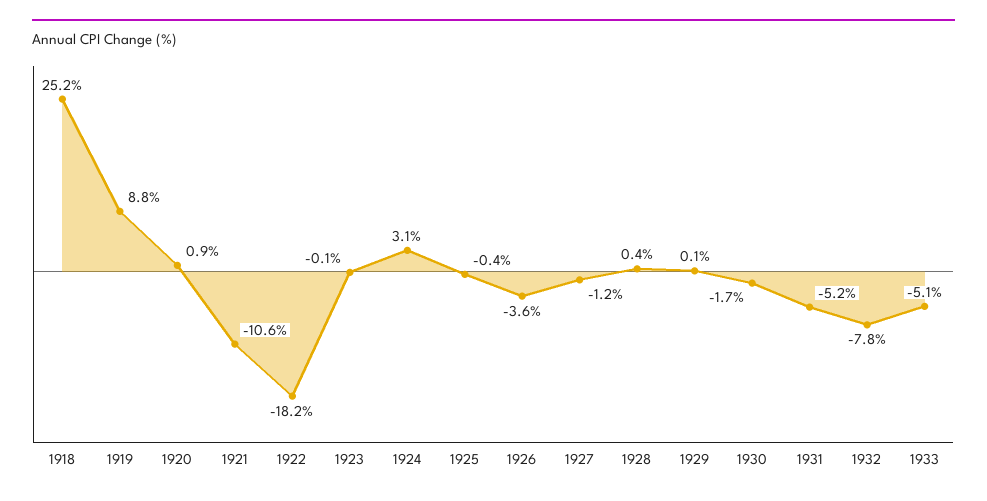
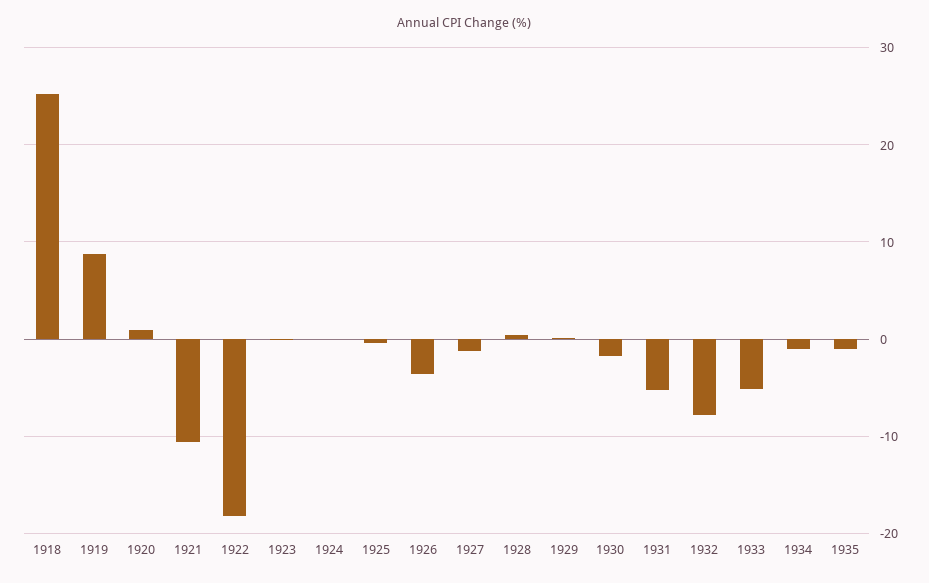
1924: 3.1 -> 0
1934: none -> -1
1935: none -> -1

